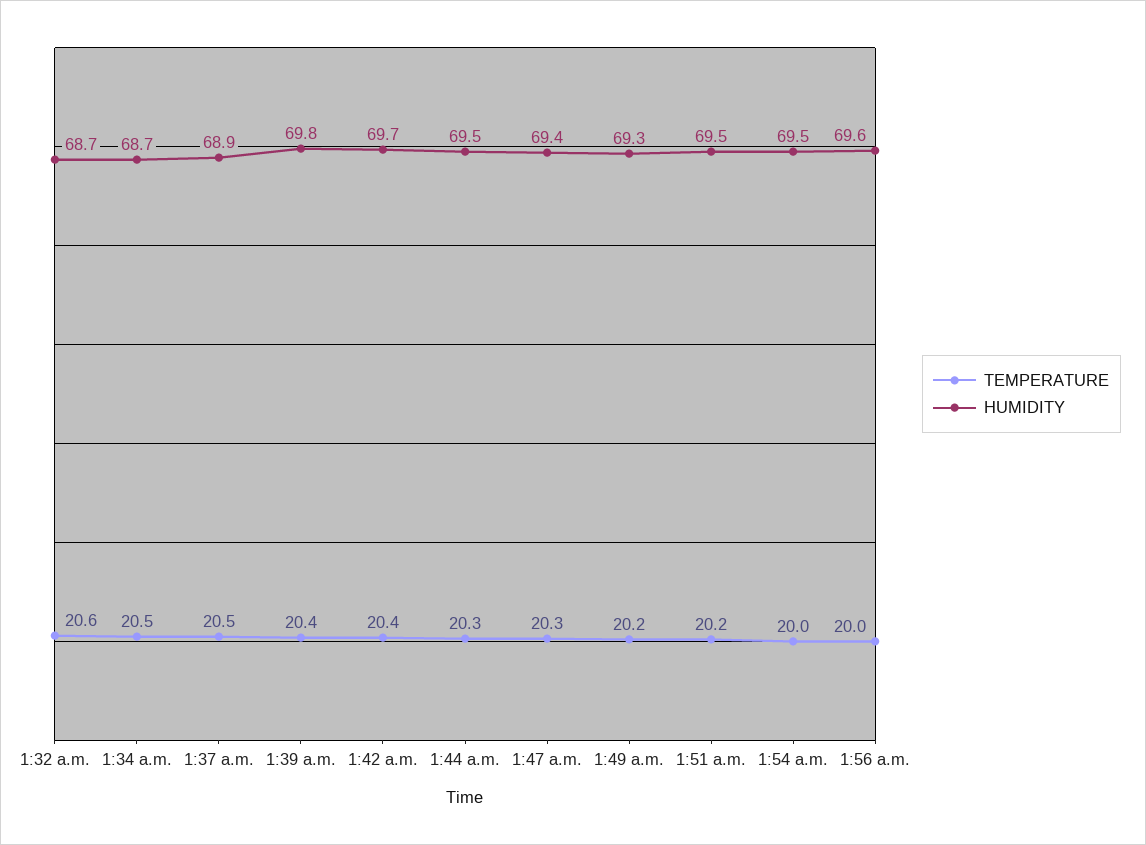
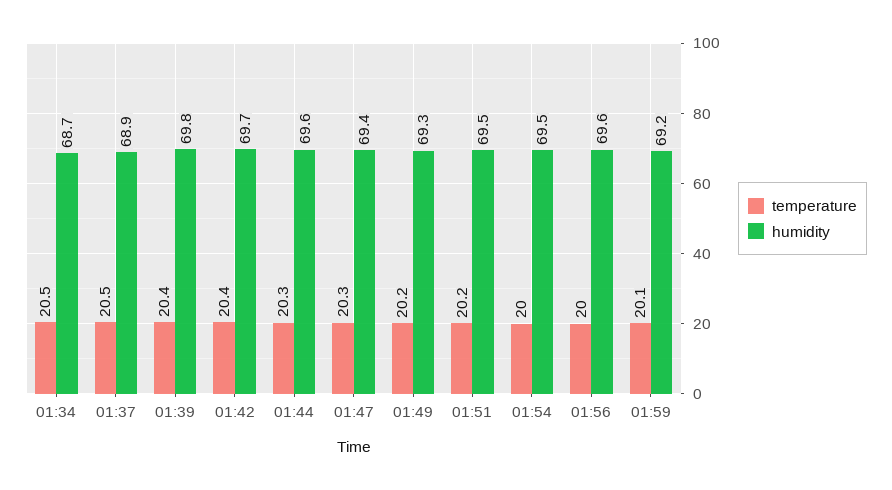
TEMPERATURE, 1:32 a.m.: 20.6 -> none
HUMIDITY, 1:32 a.m.: 68.7 -> none
HUMIDITY, 1:44 a.m.: 69.5 -> 69.6
TEMPERATURE, 01:59: none -> 20.1
HUMIDITY, 01:59: none -> 69.2

